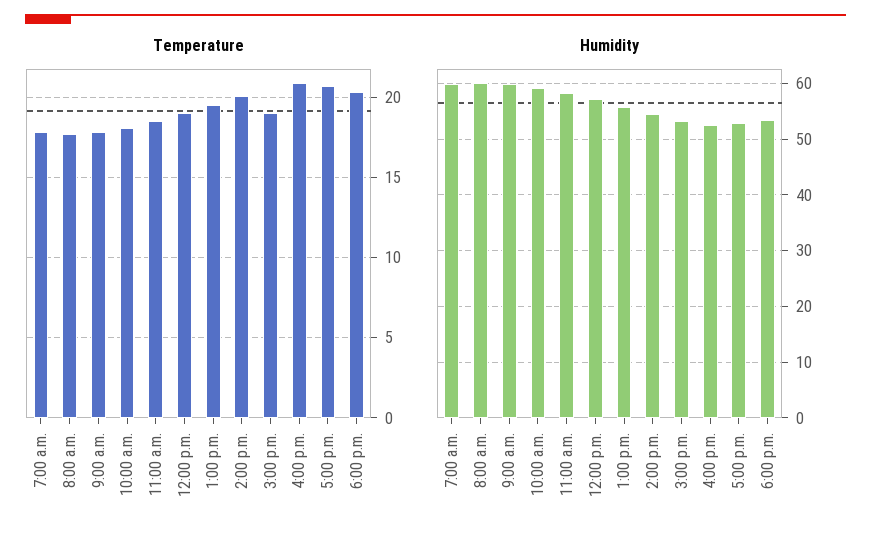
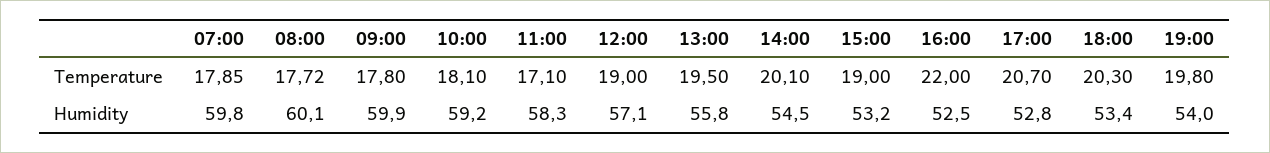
Temperature, 11:00 a.m.: 18.5 -> 17.1
Temperature, 4:00 p.m.: 21 -> 22
Temperature, 19:00: none -> 19.8
Humidity, 19:00: none -> 54

